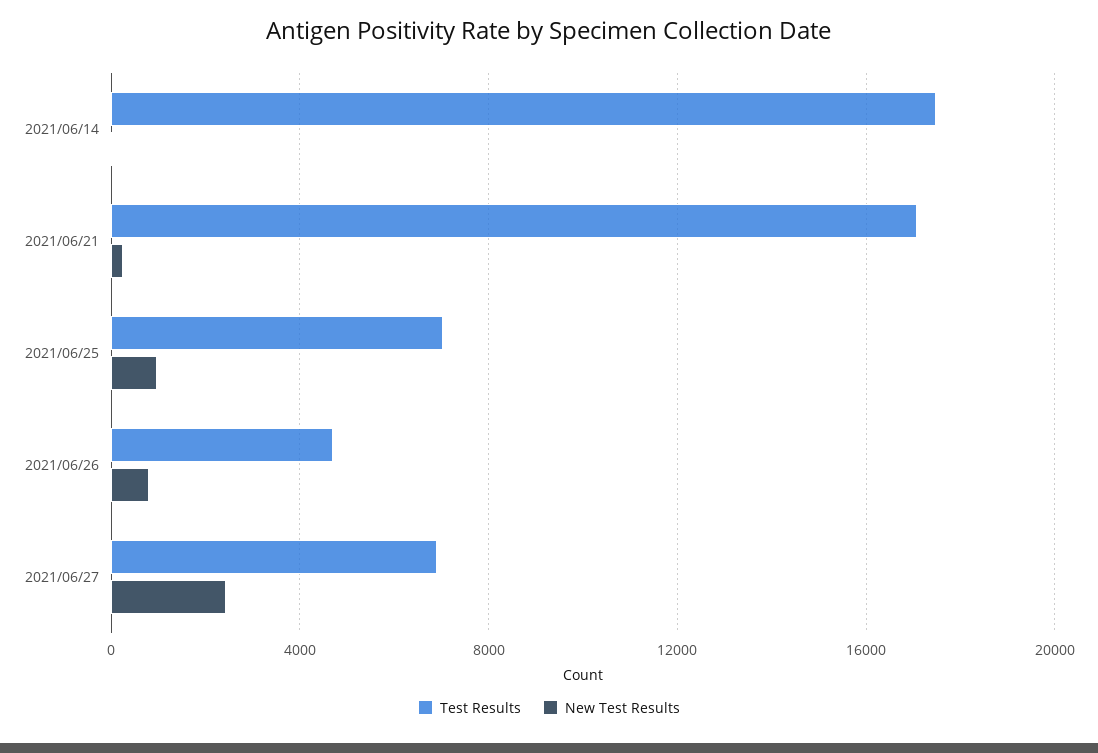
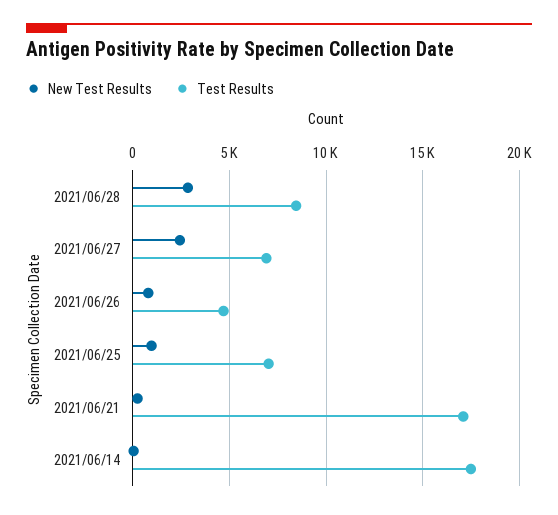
New Test Results, 2021/06/28: none -> 3000
Test Results, 2021/06/28: none -> 8500

